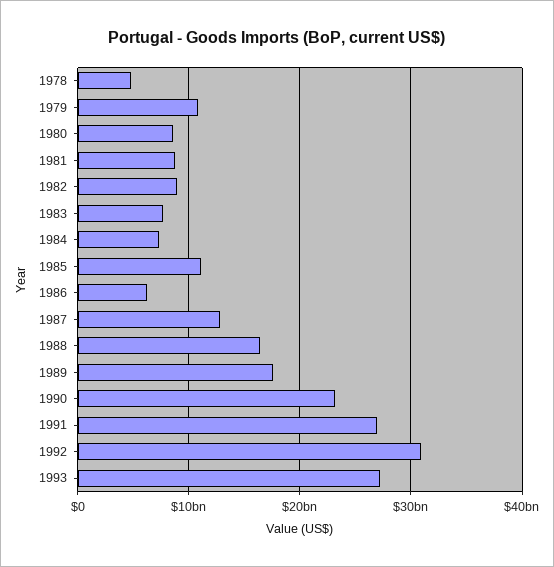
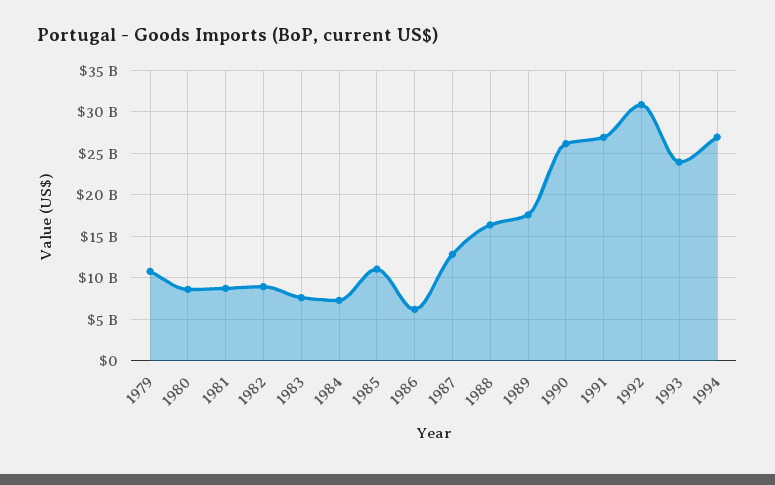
1978: 5000000000 -> none
1990: 23000000000 -> 26000000000
1993: 27000000000 -> 24000000000
1994: none -> 27000000000

